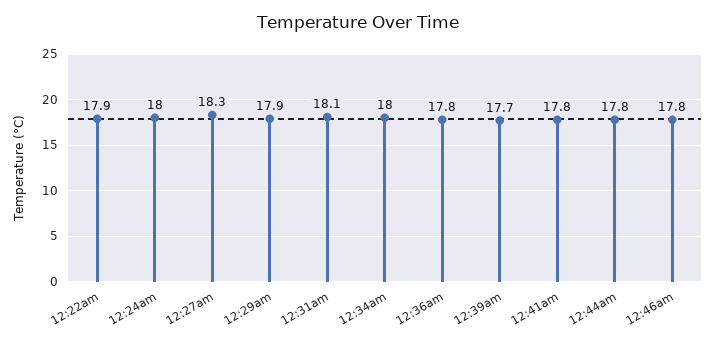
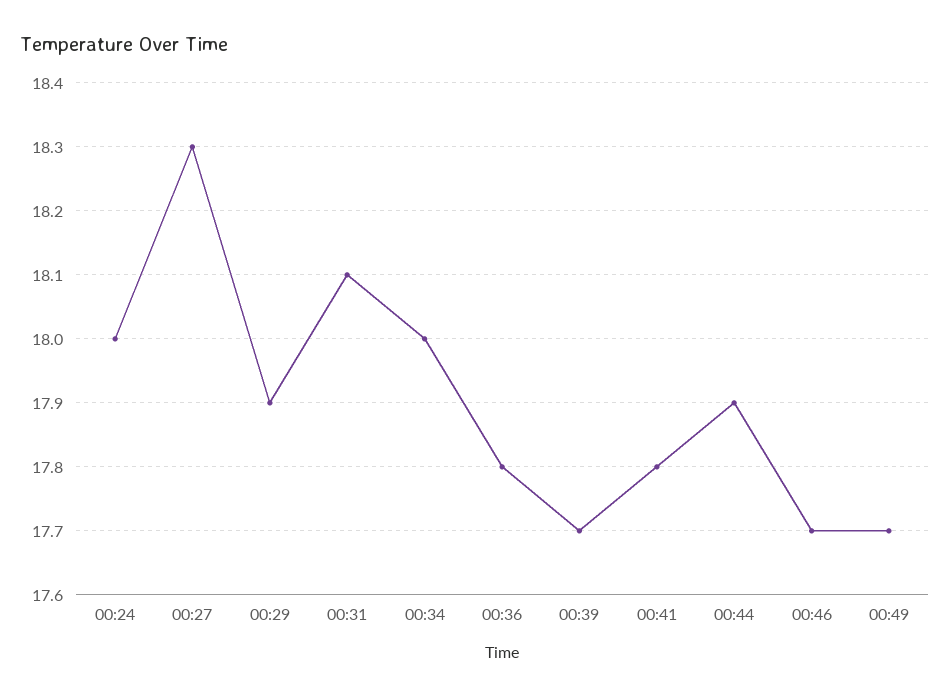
12:22am: 17.9 -> none
12:44am: 17.8 -> 17.9
12:46am: 17.8 -> 17.7
00:49: none -> 17.7

